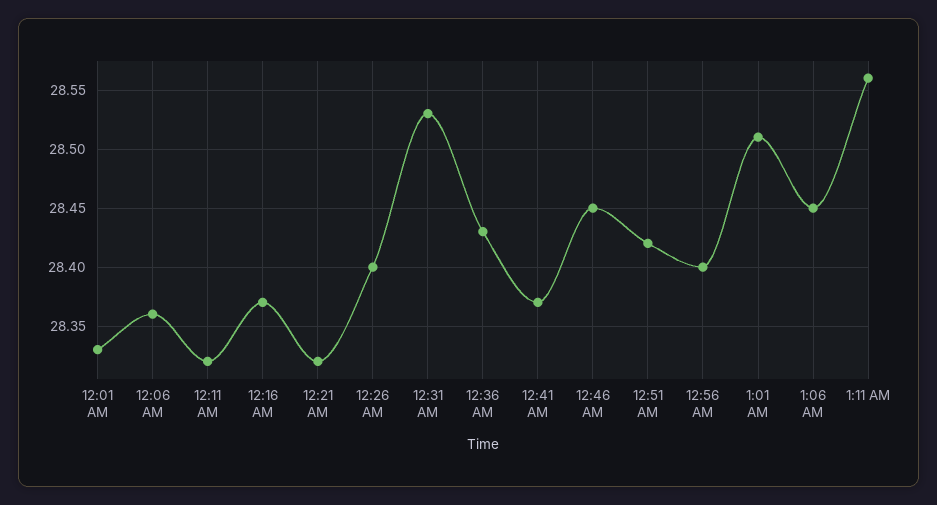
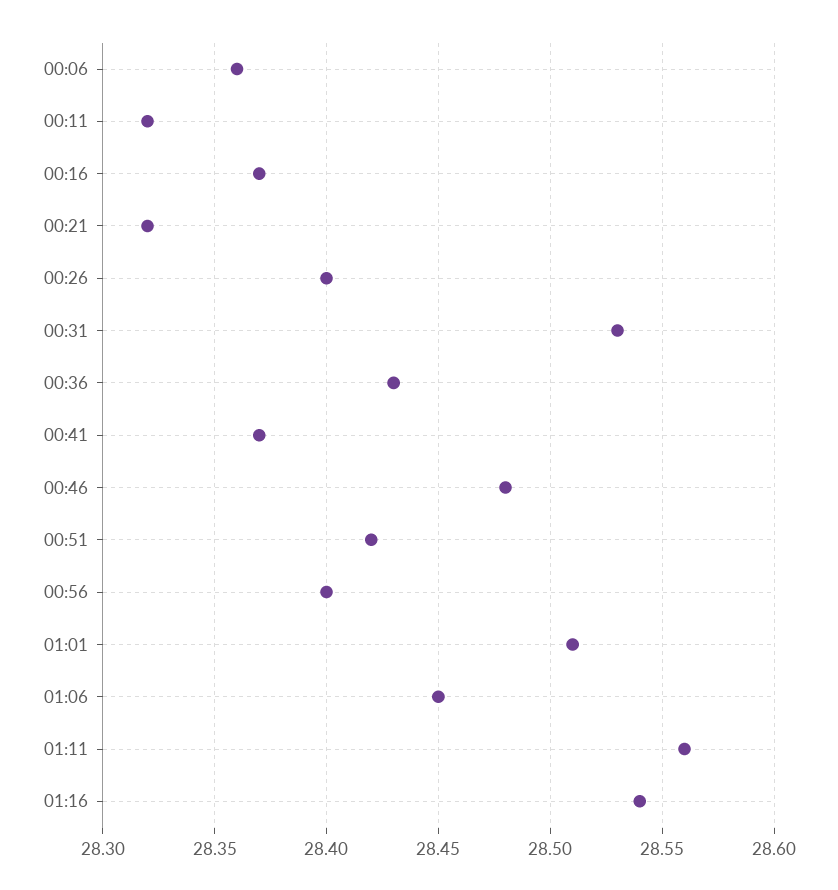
12:01 AM: 28.33 -> none
12:46 AM: 28.45 -> 28.48
01:16: none -> 28.54

